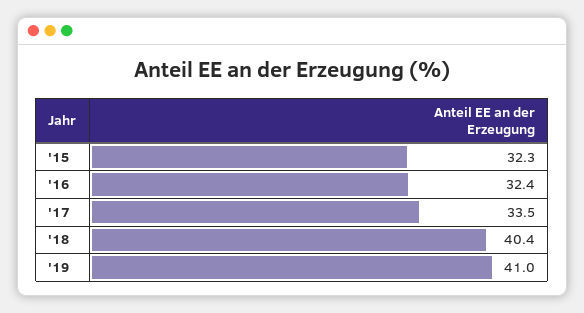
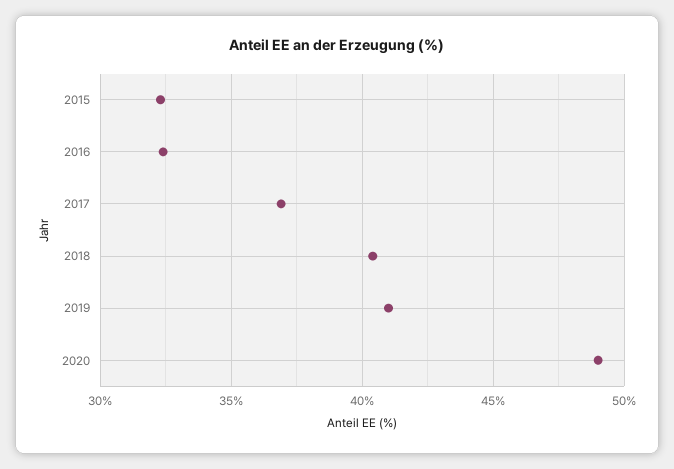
'17: 33.5 -> 37
2020: none -> 49

